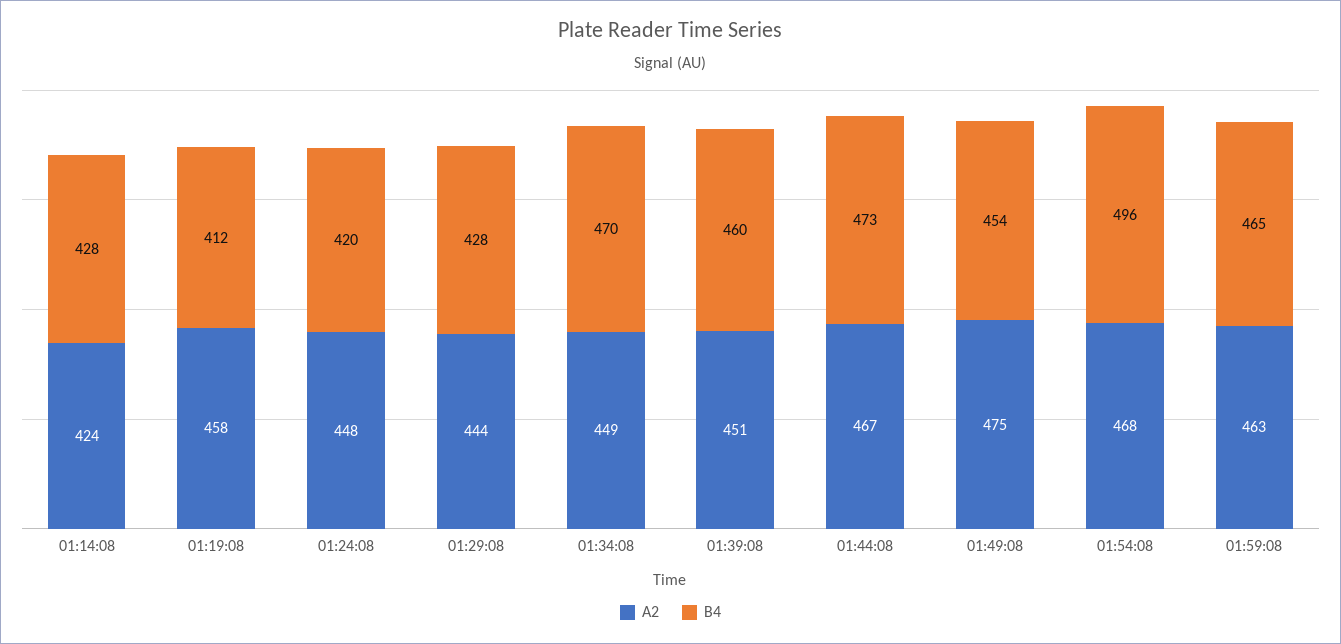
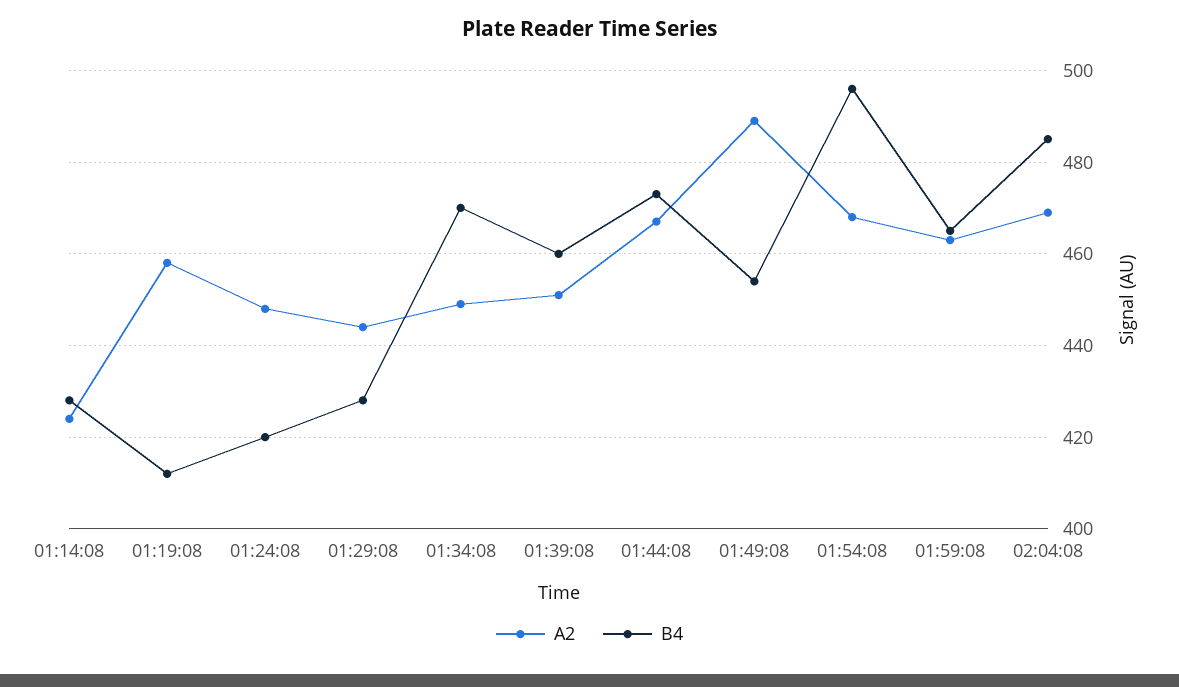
A2, 01:49:08: 475 -> 490
A2, 02:04:08: none -> 470
B4, 02:04:08: none -> 485

